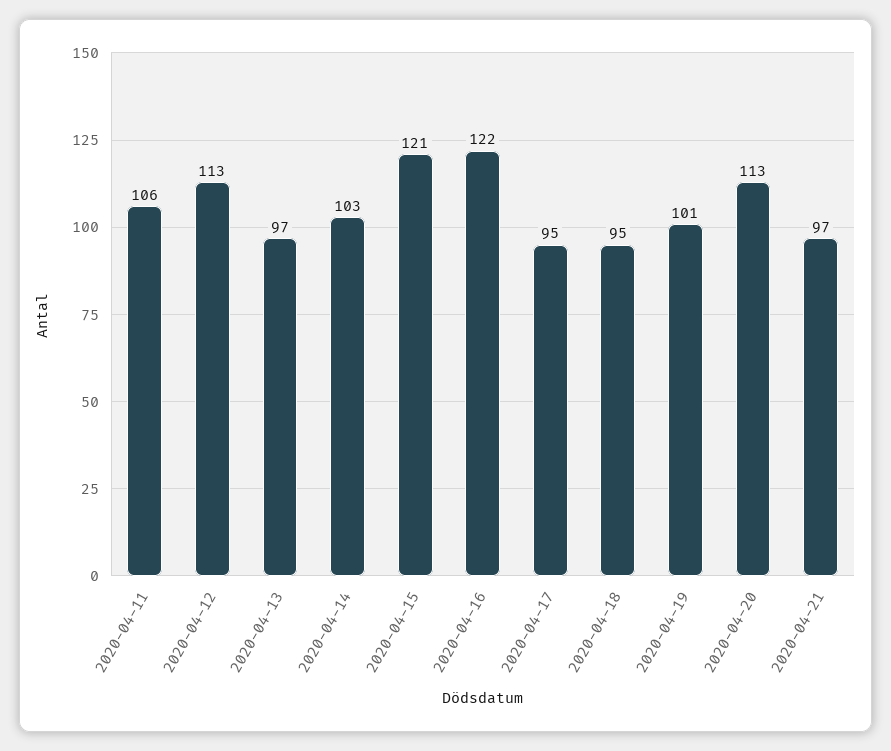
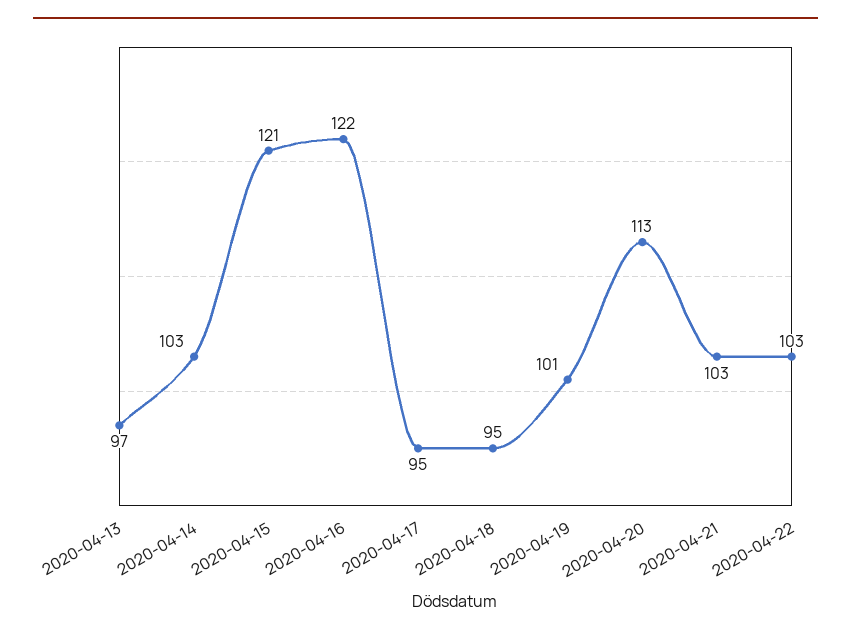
2020-04-11: 106 -> none
2020-04-12: 113 -> none
2020-04-21: 97 -> 103
2020-04-22: none -> 103

